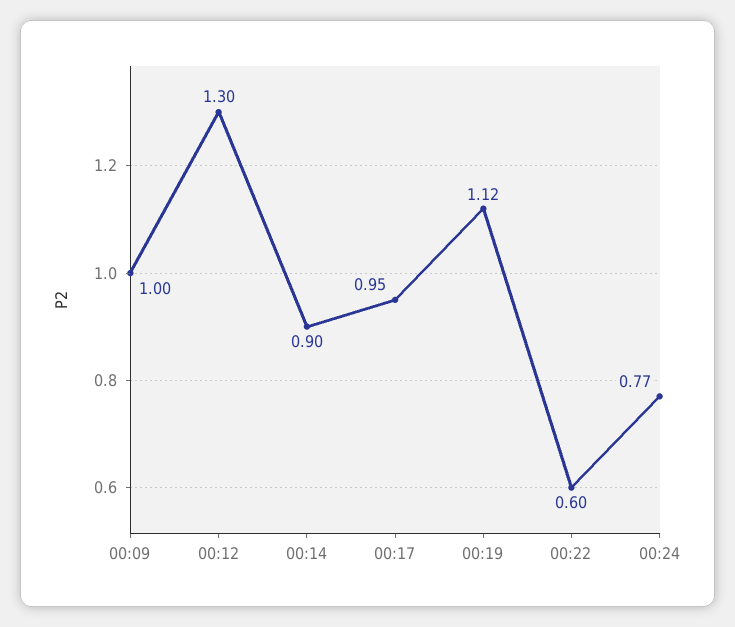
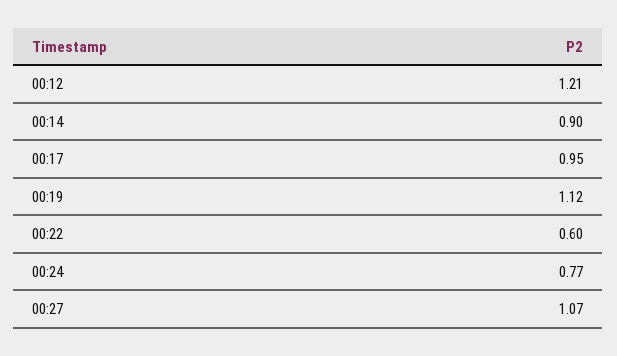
00:09: 1 -> none
00:12: 1.3 -> 1.21
00:27: none -> 1.07

